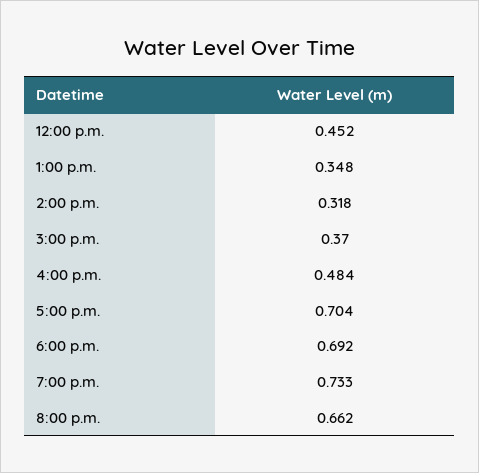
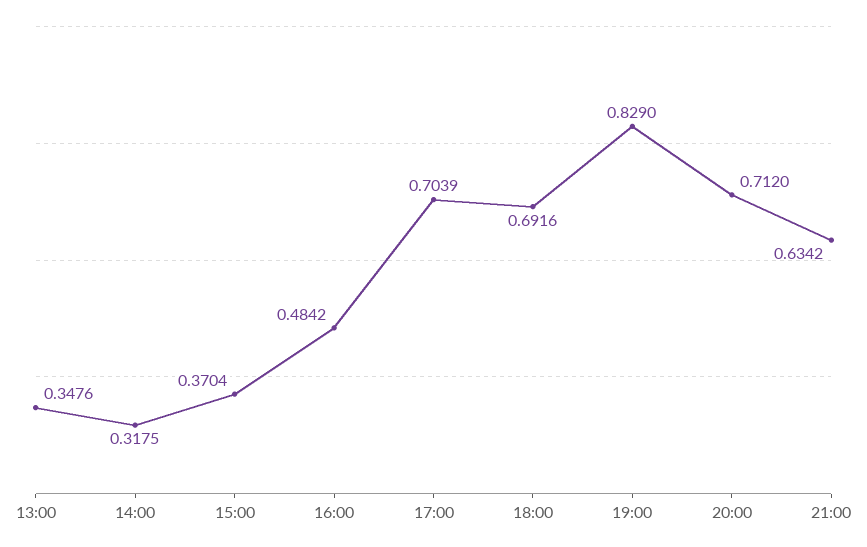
12:00 p.m.: 0.452 -> none
7:00 p.m.: 0.733 -> 0.829
8:00 p.m.: 0.662 -> 0.712
21:00: none -> 0.6342

